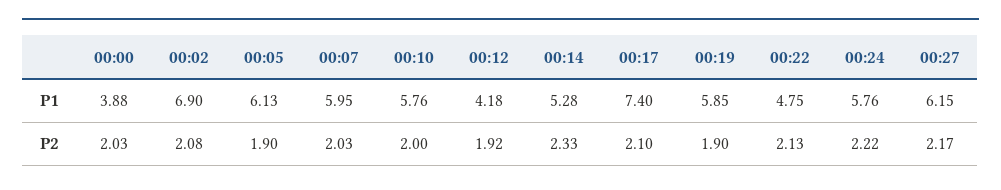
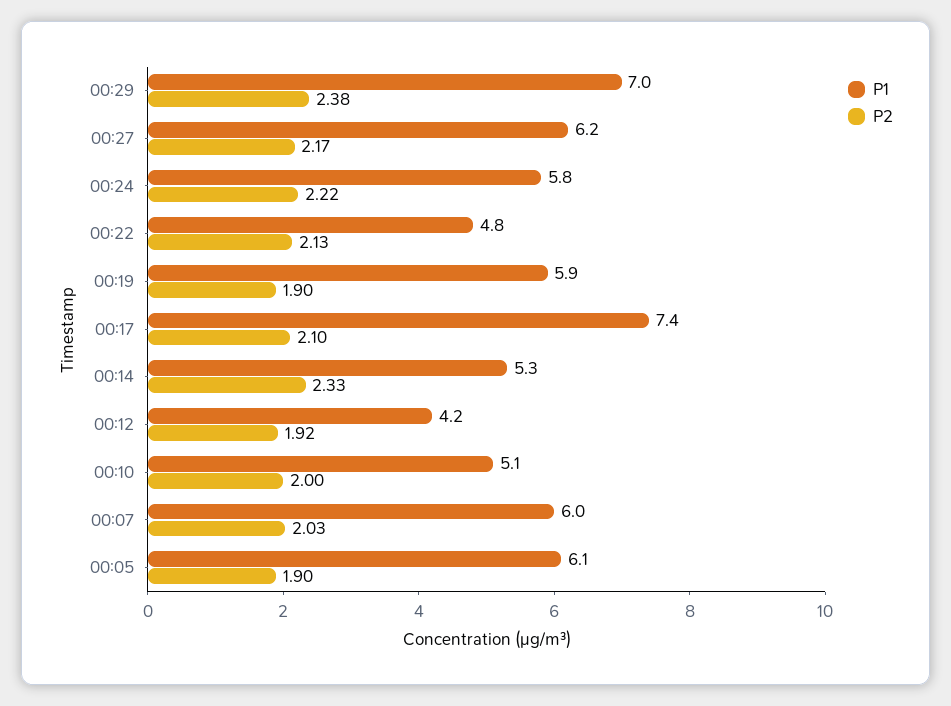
P1, 00:00: 3.88 -> none
P1, 00:02: 6.9 -> none
P1, 00:10: 5.76 -> 5.1
P2, 00:00: 2.03 -> none
P2, 00:02: 2.08 -> none
P1, 00:29: none -> 7
P2, 00:29: none -> 2.38

